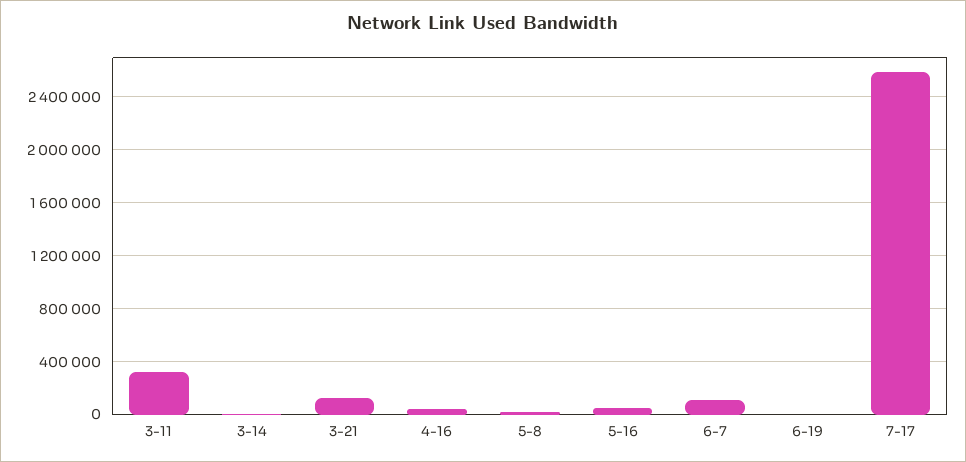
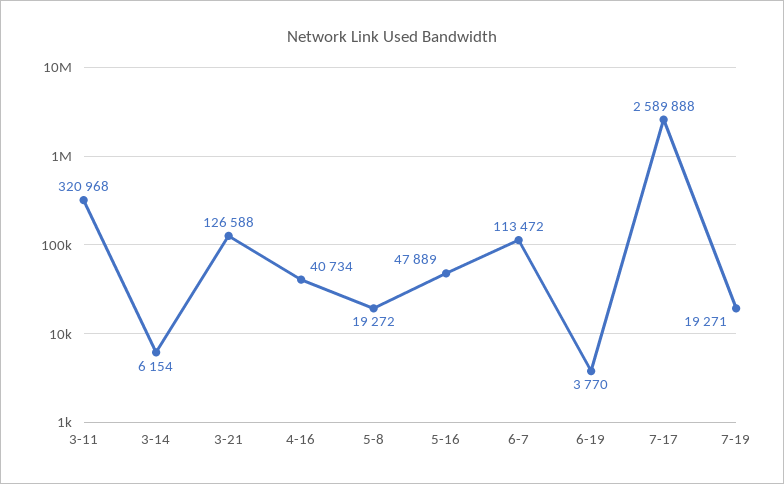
7-19: none -> 19271

